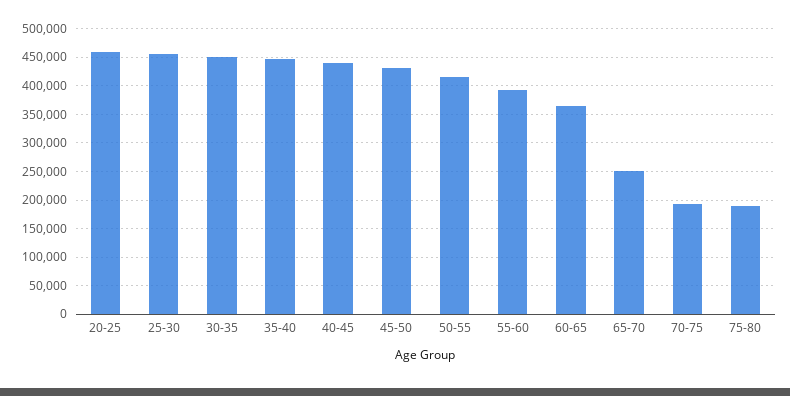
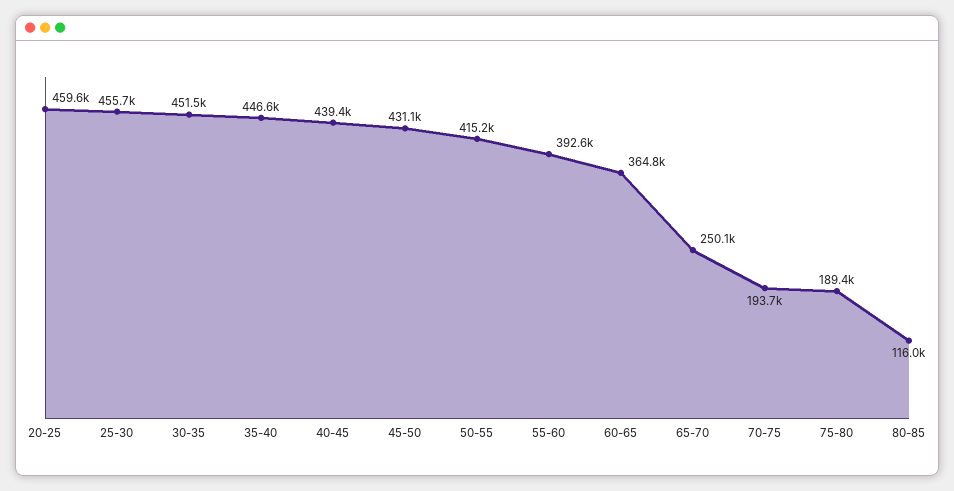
80-85: none -> 116000

